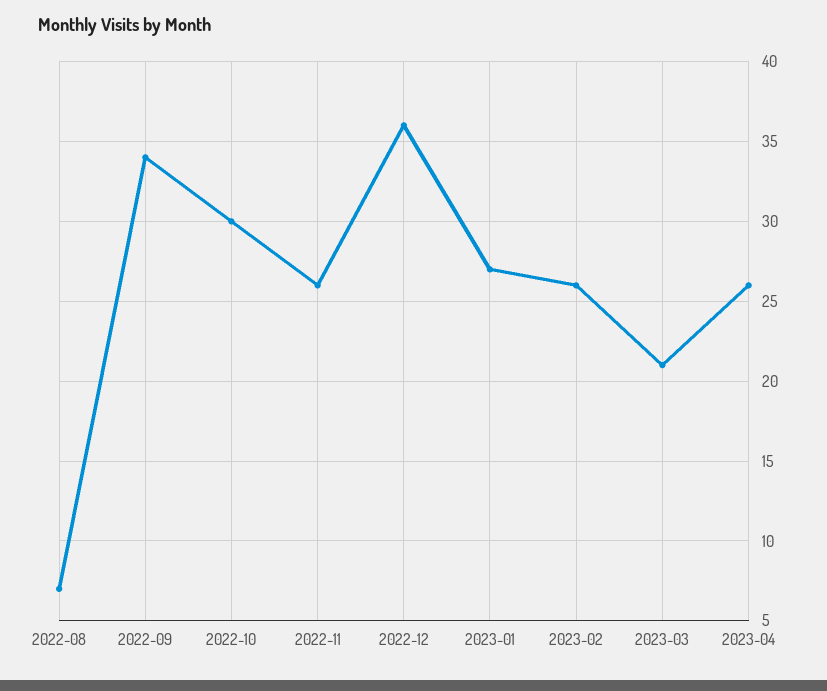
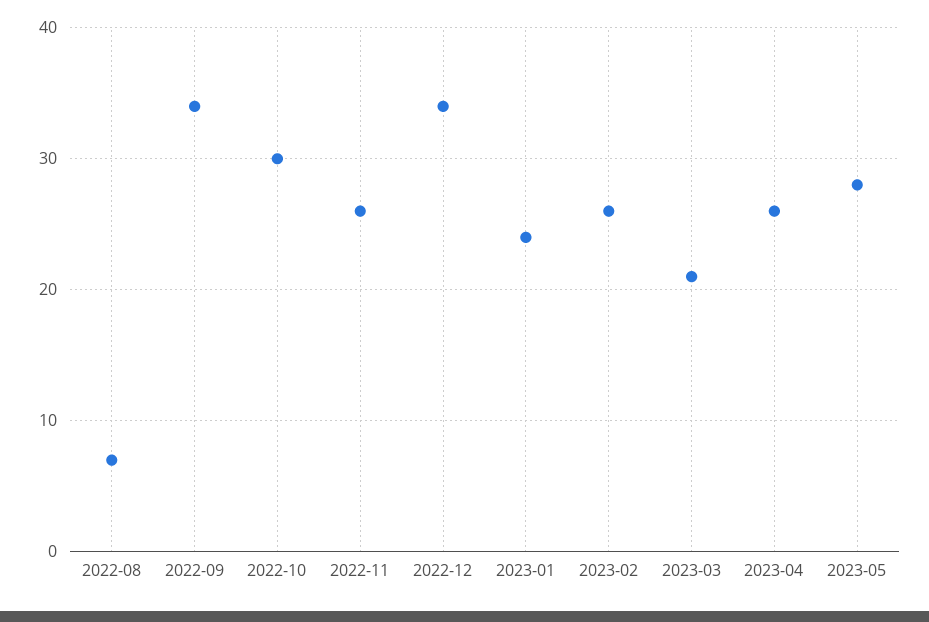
2022-12: 36 -> 34
2023-01: 27 -> 24
2023-05: none -> 28

